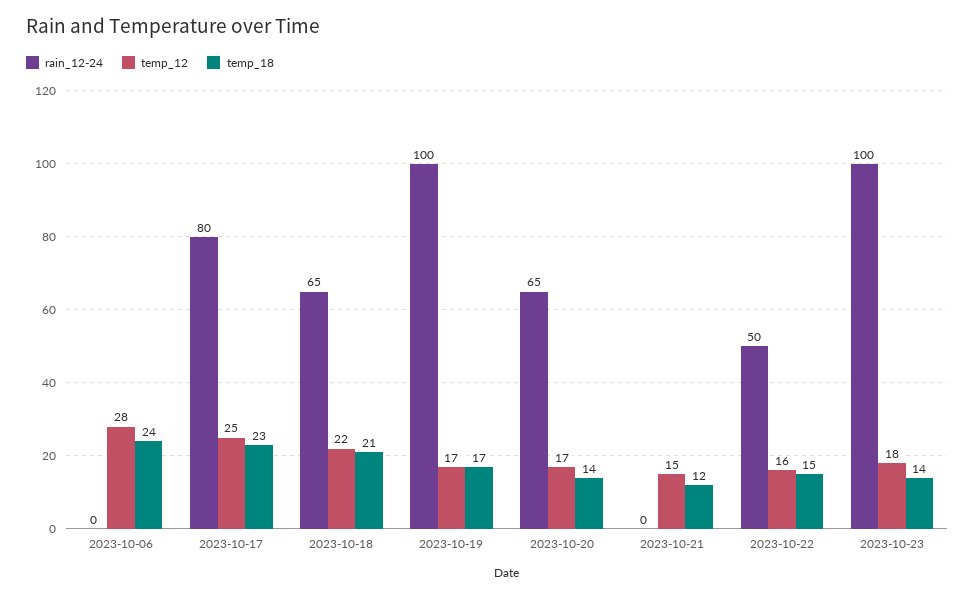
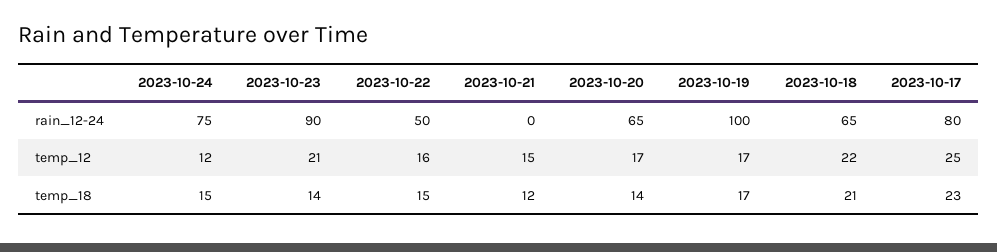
rain_12-24, 2023-10-06: 0 -> none
temp_12, 2023-10-06: 28 -> none
temp_18, 2023-10-06: 24 -> none
rain_12-24, 2023-10-23: 100 -> 90
temp_12, 2023-10-23: 18 -> 21
rain_12-24, 2023-10-24: none -> 75
temp_12, 2023-10-24: none -> 12
temp_18, 2023-10-24: none -> 15

